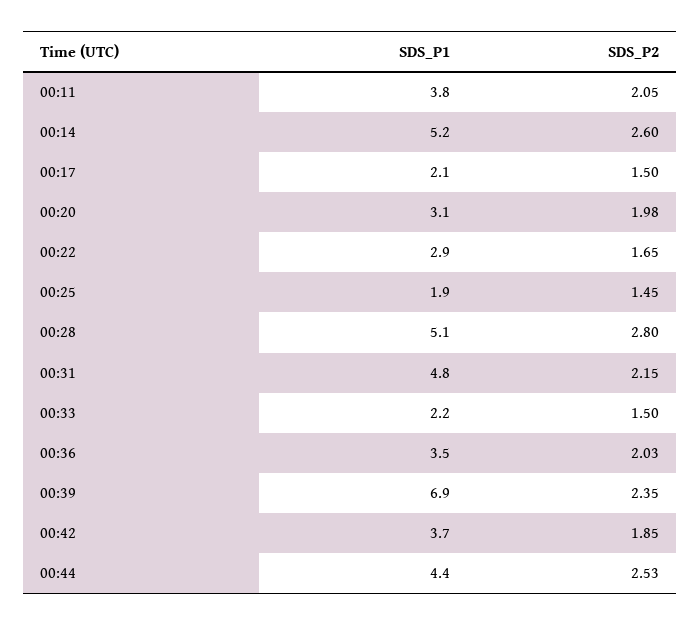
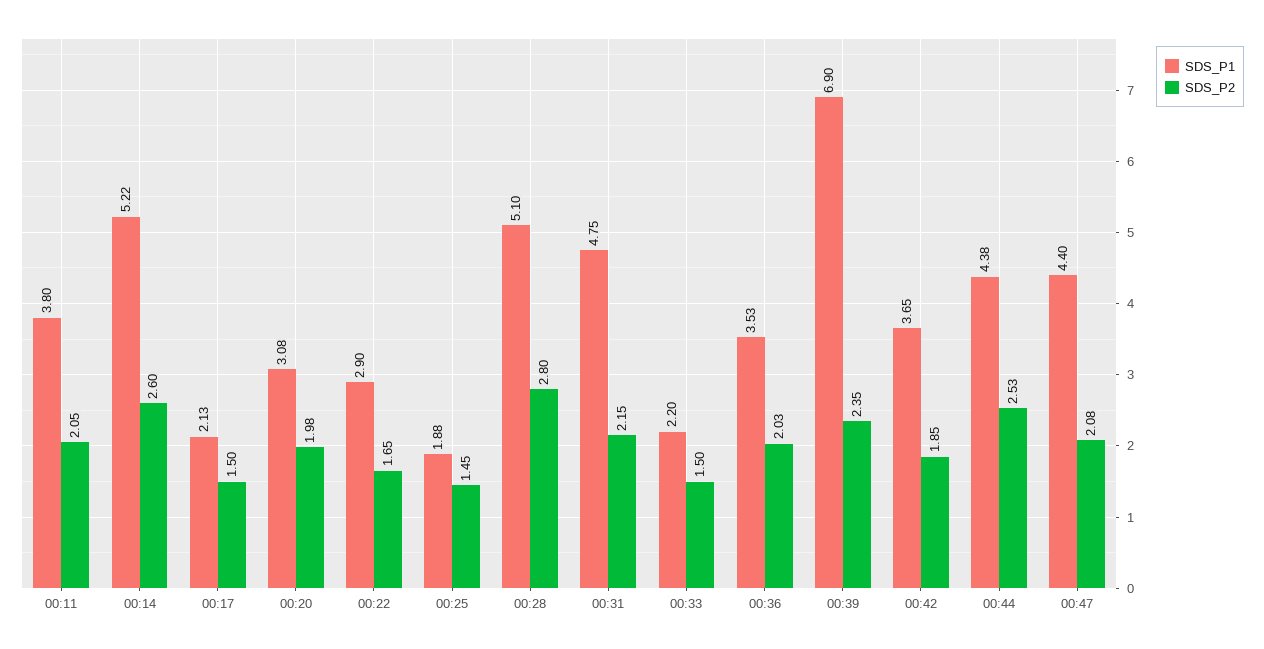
SDS_P1, 00:47: none -> 4.4
SDS_P2, 00:47: none -> 2.08

